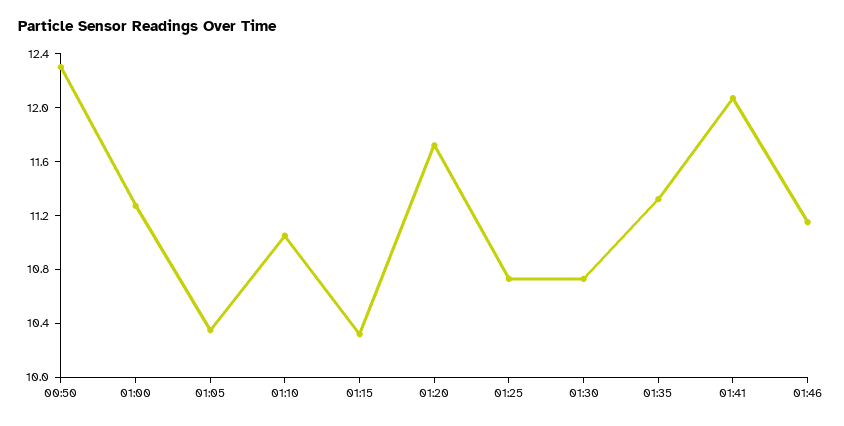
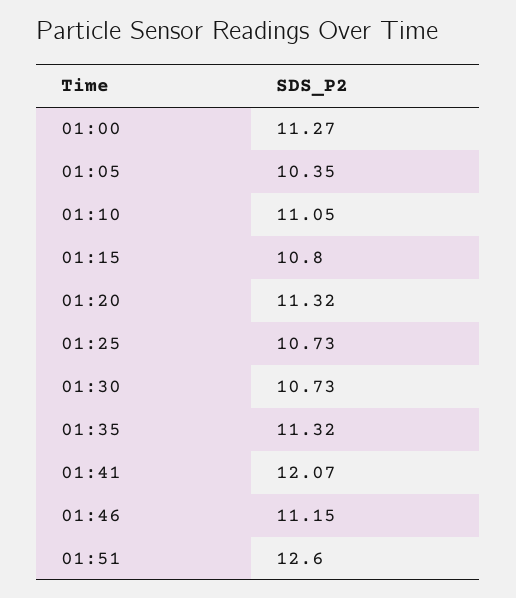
00:50: 12.3 -> none
01:15: 10.3 -> 10.8
01:20: 11.7 -> 11.32
01:51: none -> 12.6

